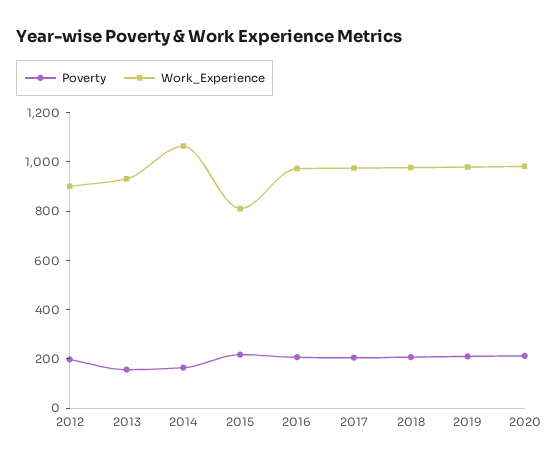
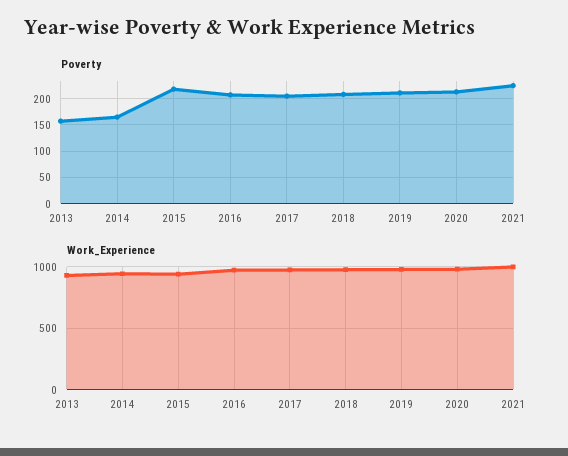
Poverty, 2012: 200 -> none
Work_Experience, 2012: 900 -> none
Work_Experience, 2014: 1050 -> 950
Work_Experience, 2015: 800 -> 950
Poverty, 2021: none -> 225
Work_Experience, 2021: none -> 1000

